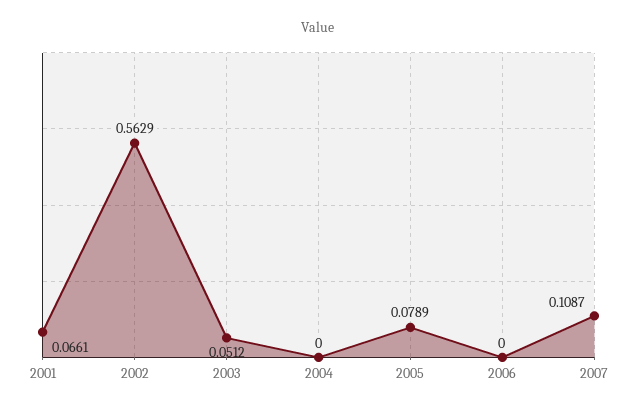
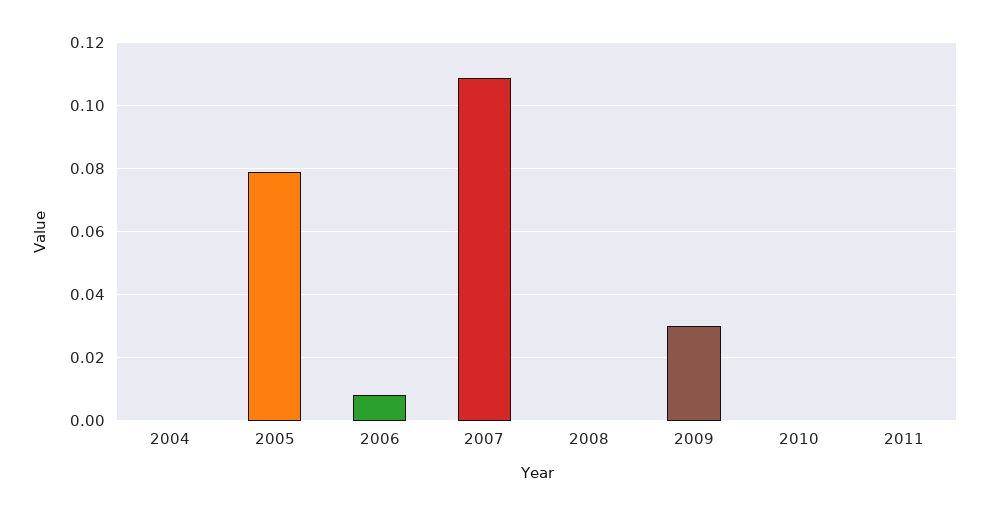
2001: 0.0661 -> none
2002: 0.5629 -> none
2003: 0.0512 -> none
2006: 0 -> 0.008
2008: none -> 0
2009: none -> 0.03
2010: none -> 0
2011: none -> 0

